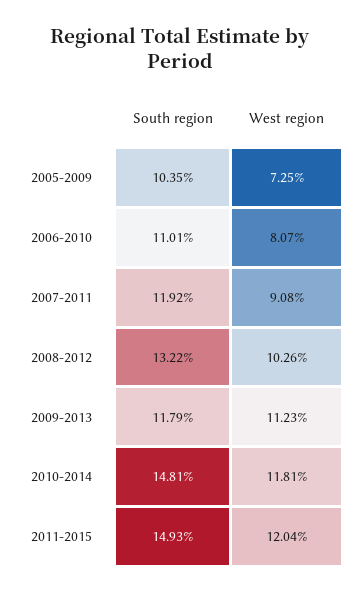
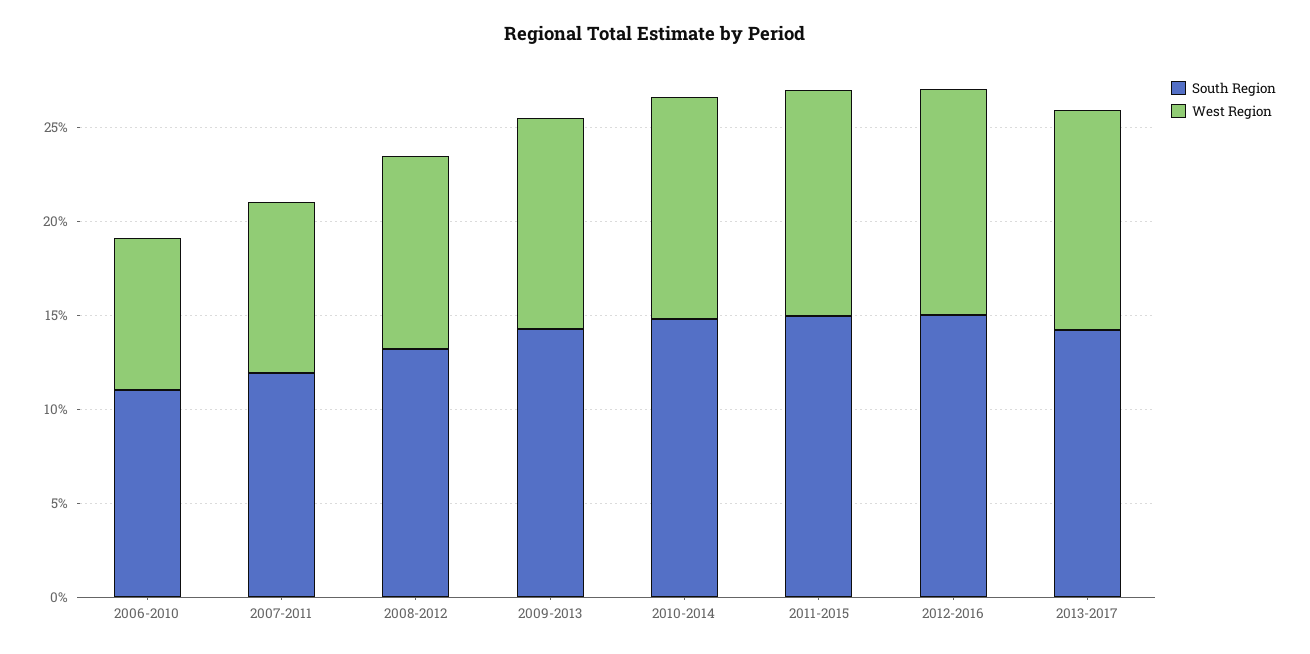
South region, 2005-2009: 10.35 -> none
West region, 2005-2009: 7.25 -> none
South region, 2009-2013: 11.79 -> 14
South region, 2012-2016: none -> 15
West region, 2012-2016: none -> 12
South region, 2013-2017: none -> 14
West region, 2013-2017: none -> 12

